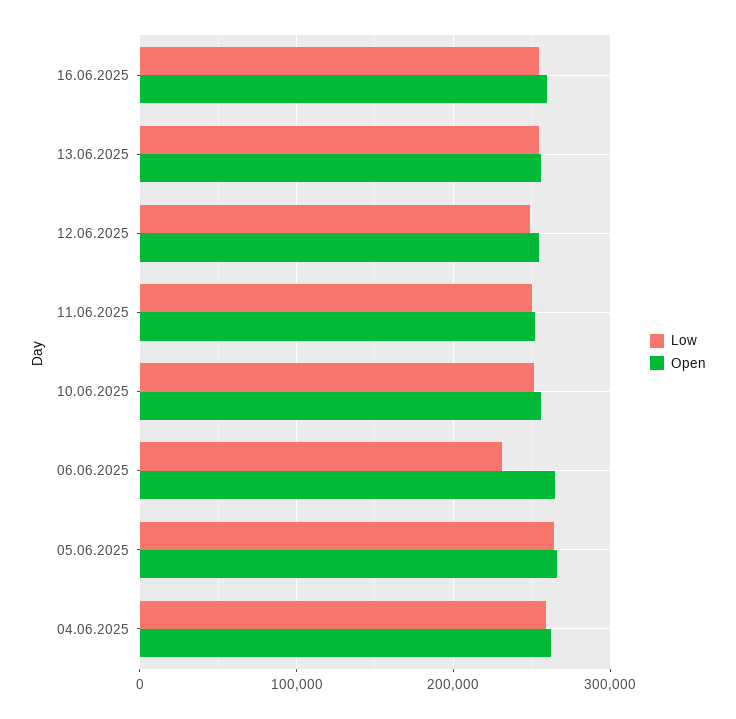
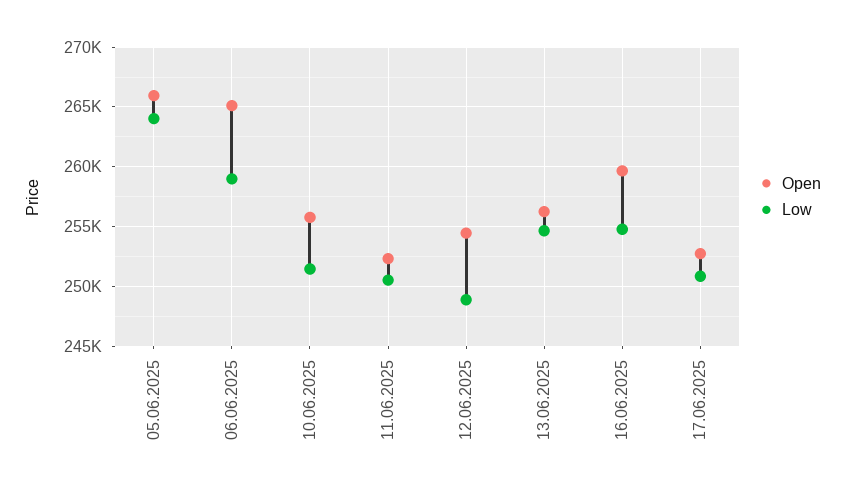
Low, 06.06.2025: 230000 -> 259000
Low, 04.06.2025: 260000 -> none
Open, 04.06.2025: 260000 -> none
Open, 17.06.2025: none -> 253000
Low, 17.06.2025: none -> 251000

